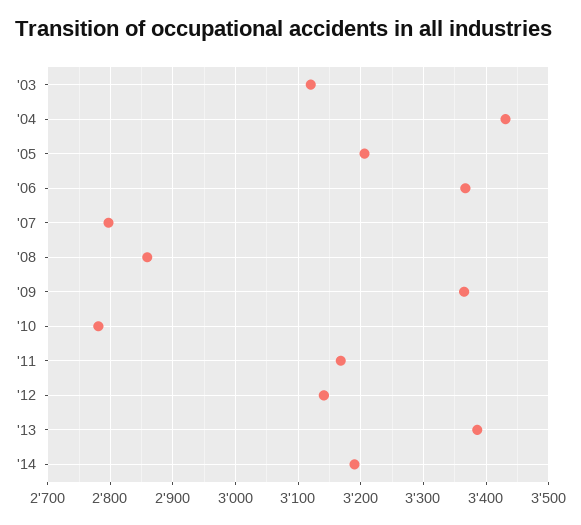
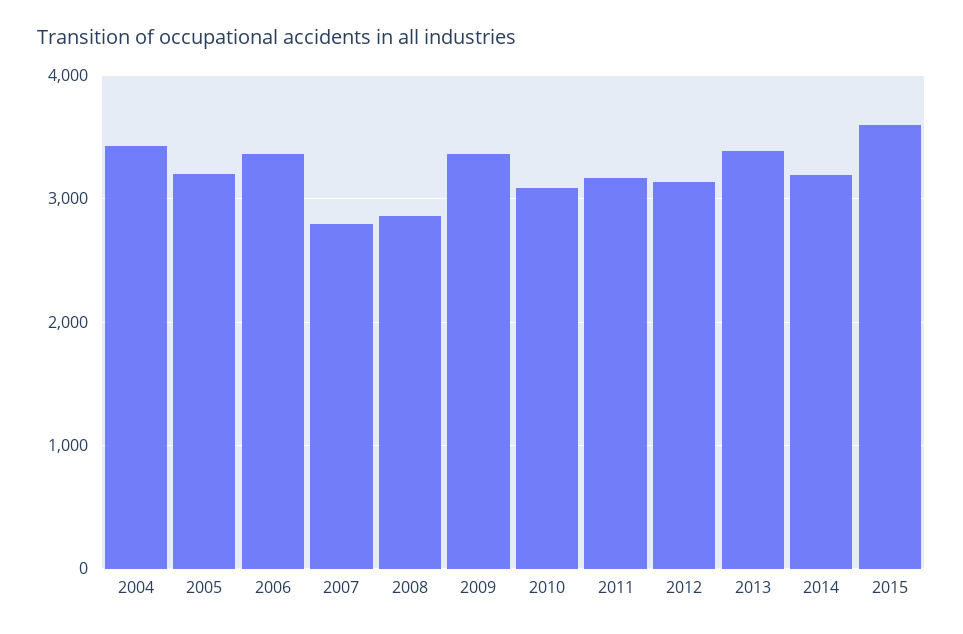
'03: 3120 -> none
'10: 2780 -> 3100
2015: none -> 3600

